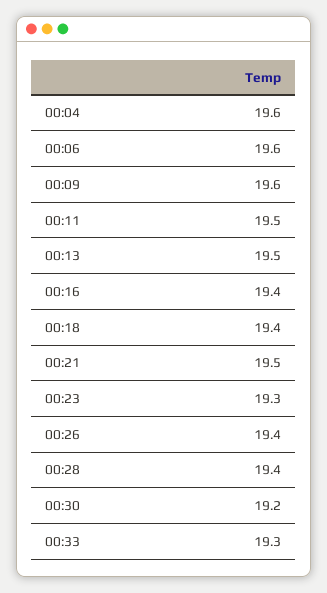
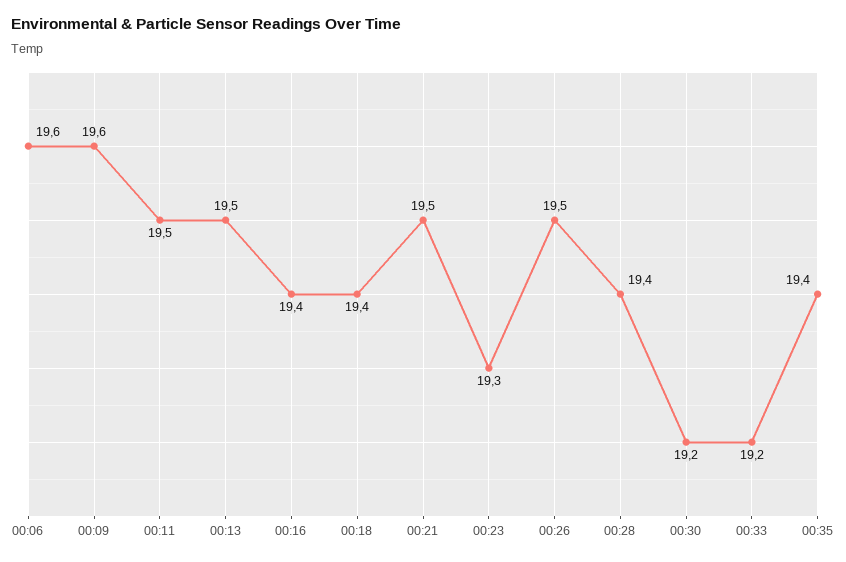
00:04: 19.6 -> none
00:26: 19.4 -> 19.5
00:33: 19.3 -> 19.2
00:35: none -> 19.4

